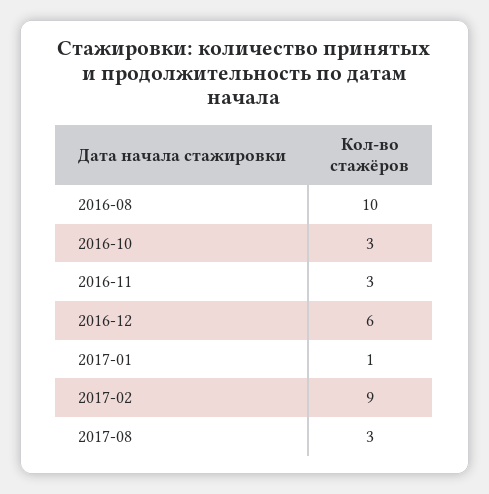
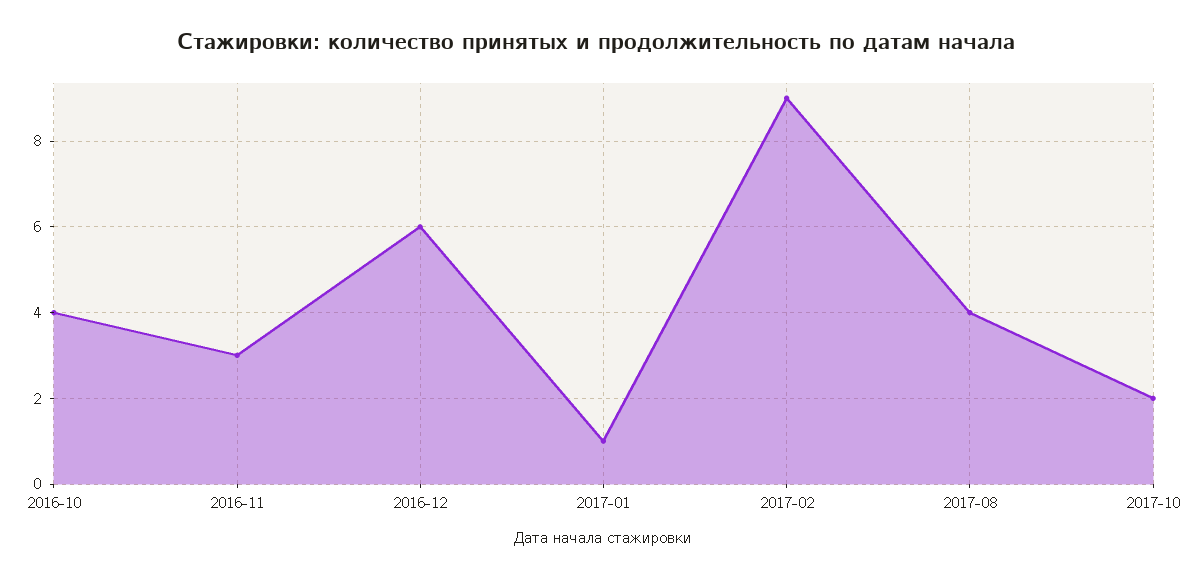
2016-08: 10 -> none
2016-10: 3 -> 4
2017-08: 3 -> 4
2017-10: none -> 2

